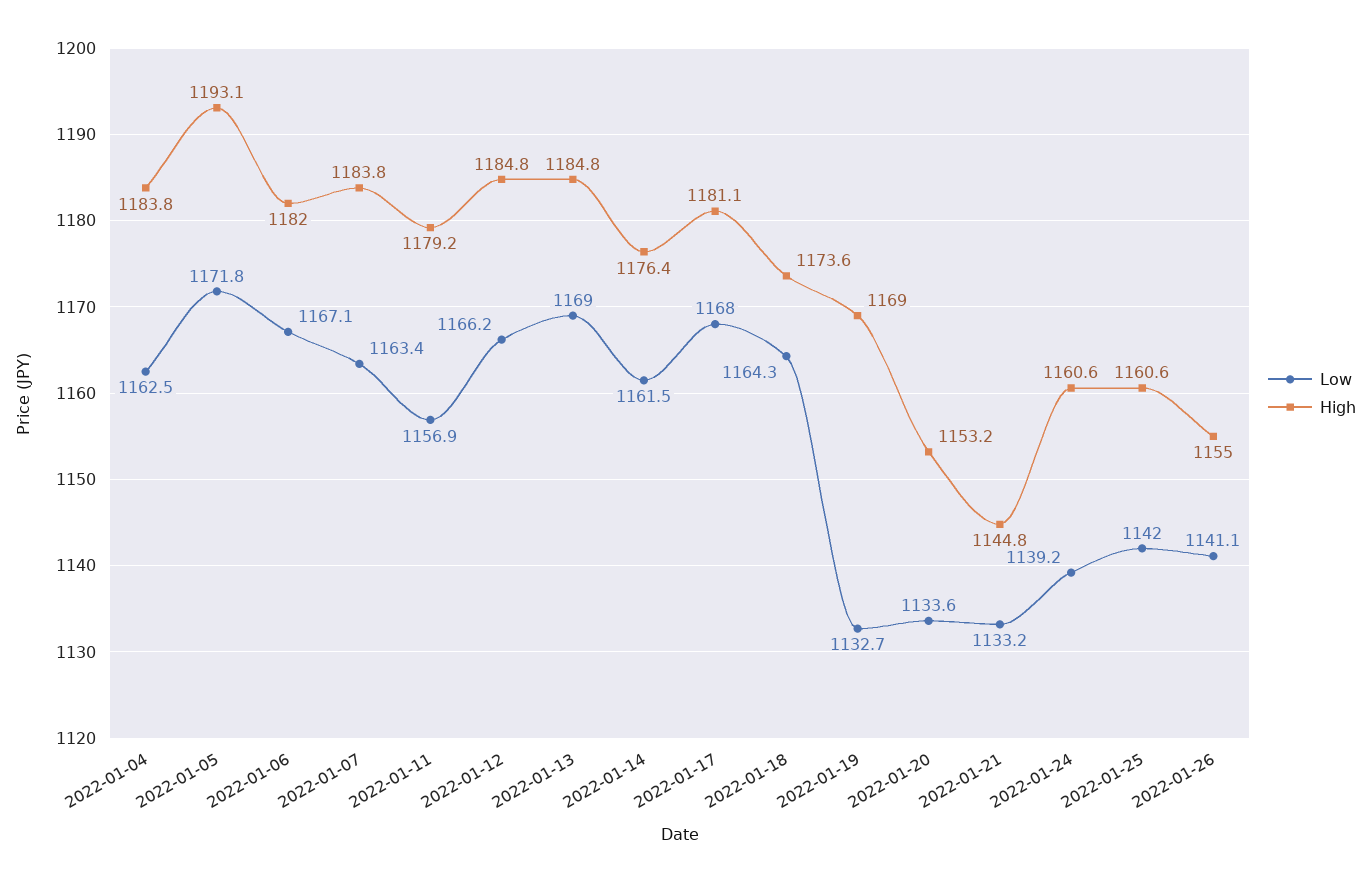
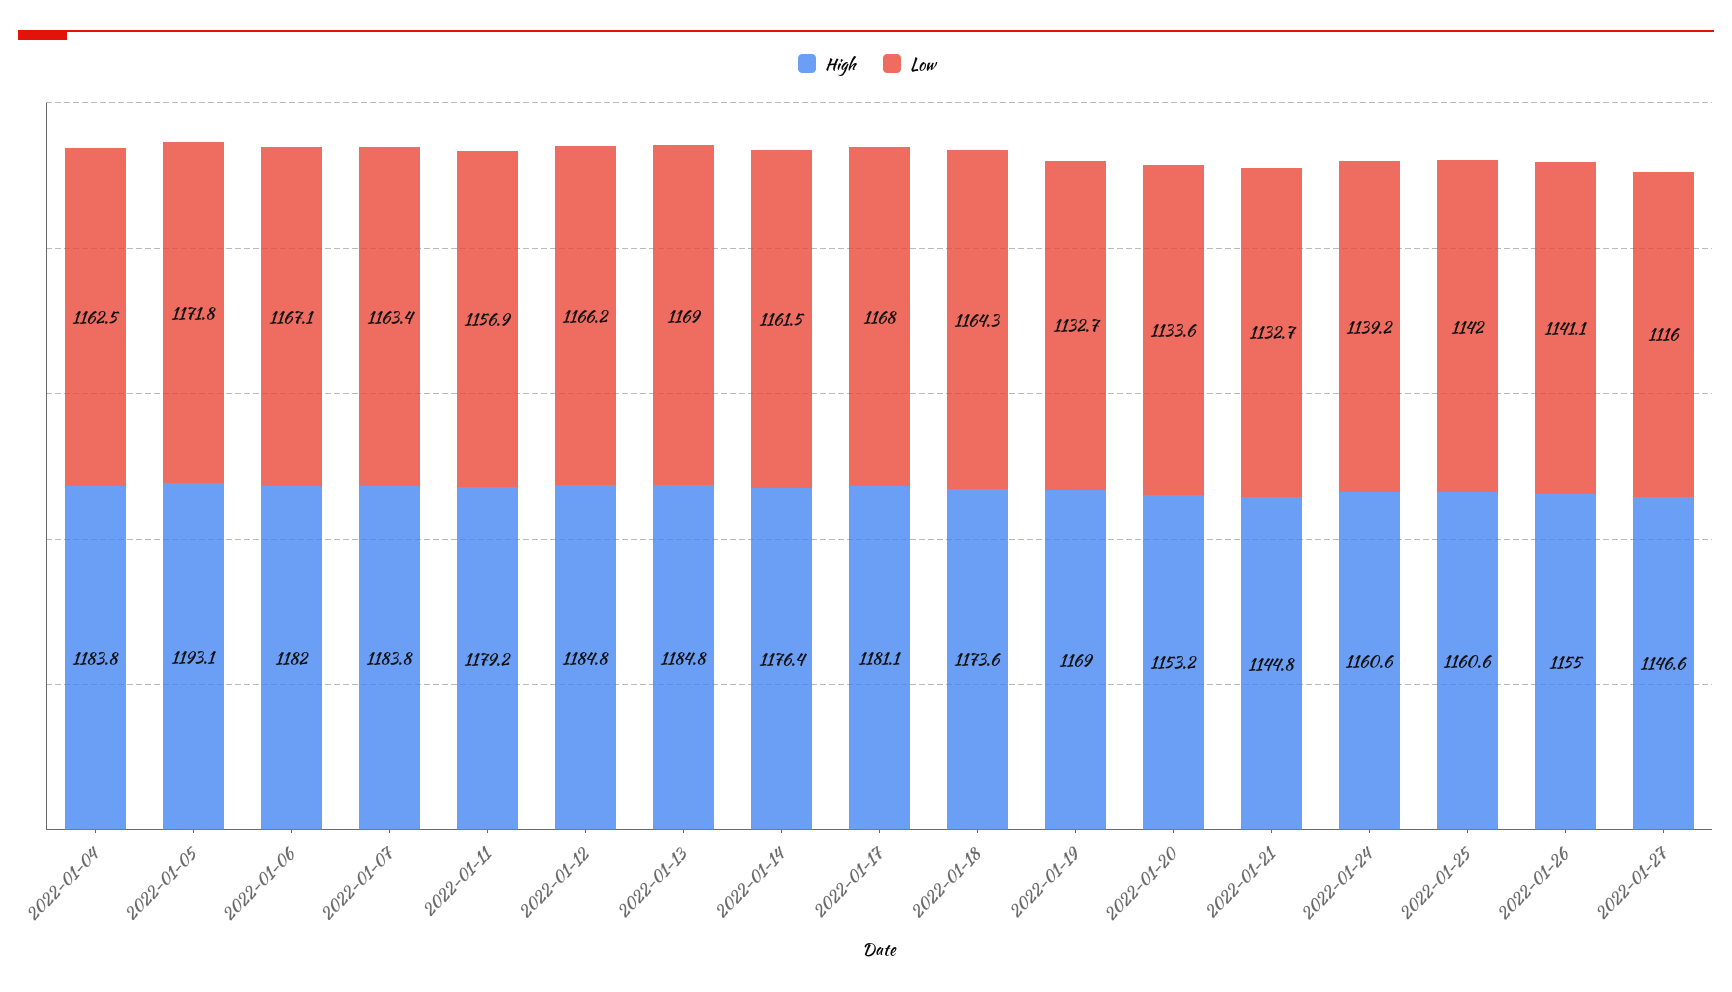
Low, 2022-01-21: 1133.2 -> 1132.7
High, 2022-01-27: none -> 1146.6
Low, 2022-01-27: none -> 1116

